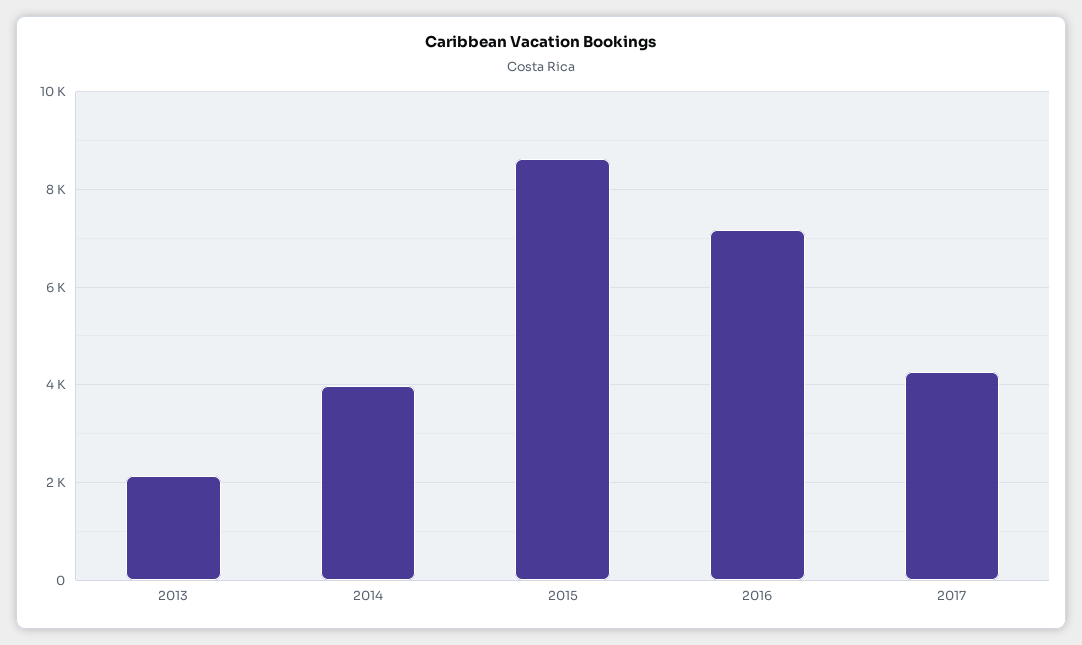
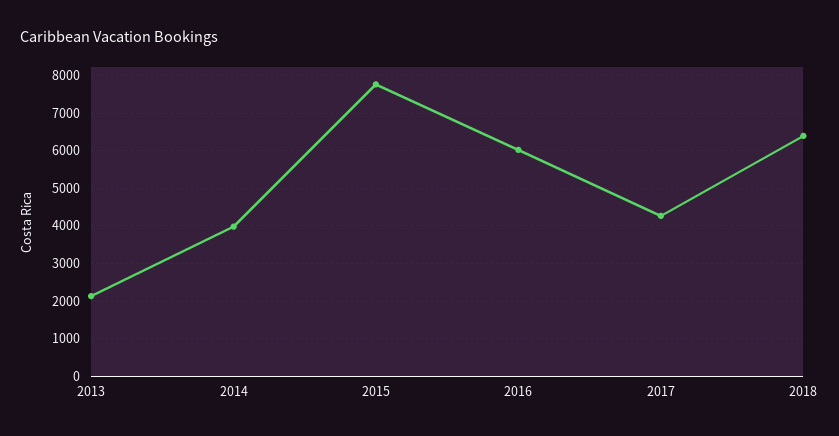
2015: 8600 -> 7800
2016: 7200 -> 6000
2018: none -> 6400

